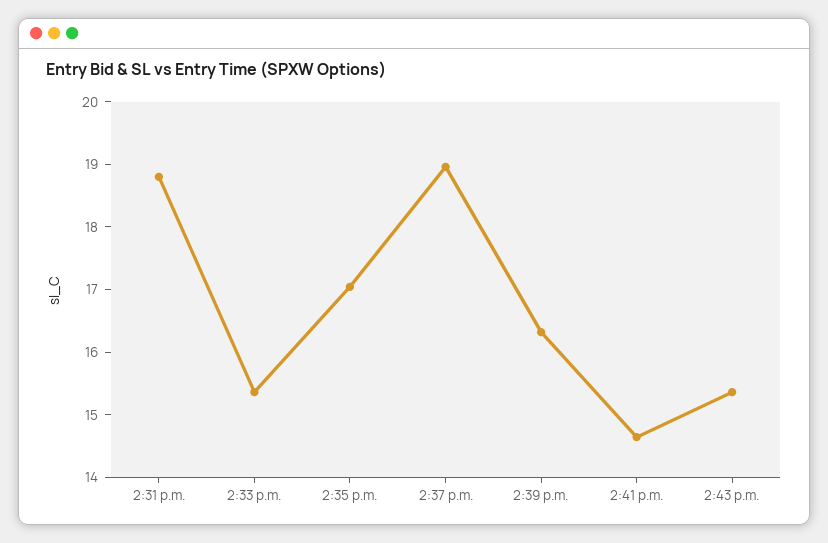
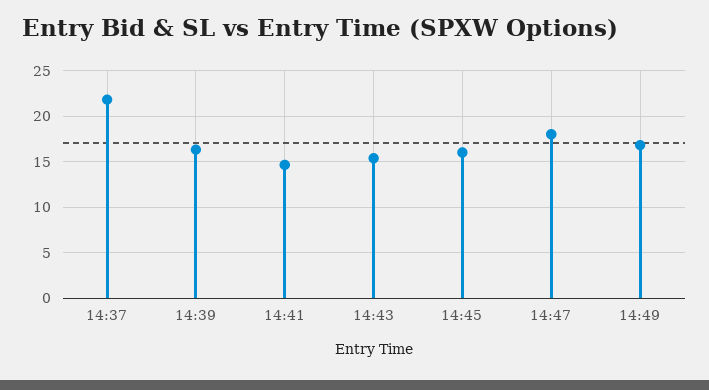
2:31 p.m.: 18.8 -> none
2:33 p.m.: 15.4 -> none
2:35 p.m.: 17 -> none
2:37 p.m.: 19 -> 22
14:45: none -> 16
14:47: none -> 18
14:49: none -> 17

